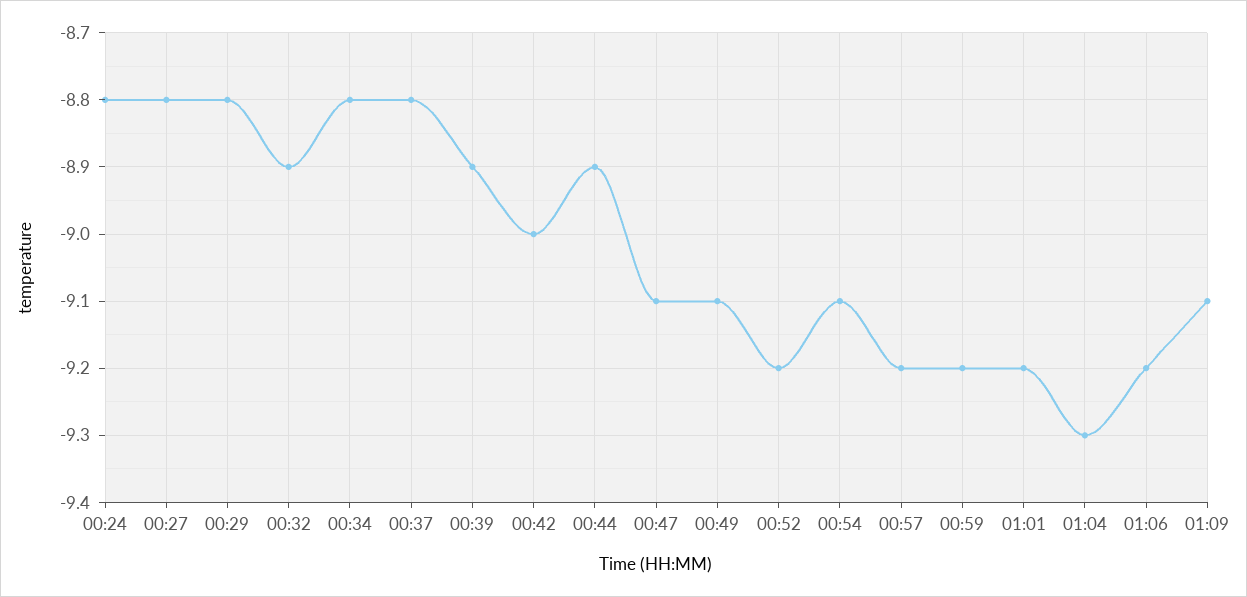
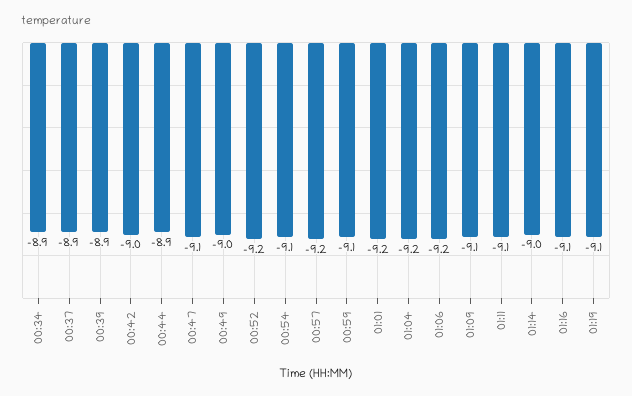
00:24: -8.8 -> none
00:27: -8.8 -> none
00:29: -8.8 -> none
00:32: -8.9 -> none
00:34: -8.8 -> -8.9
00:37: -8.8 -> -8.9
00:49: -9.1 -> -9
00:59: -9.2 -> -9.1
01:04: -9.3 -> -9.2
01:11: none -> -9.1
01:14: none -> -9
01:16: none -> -9.1
01:19: none -> -9.1

